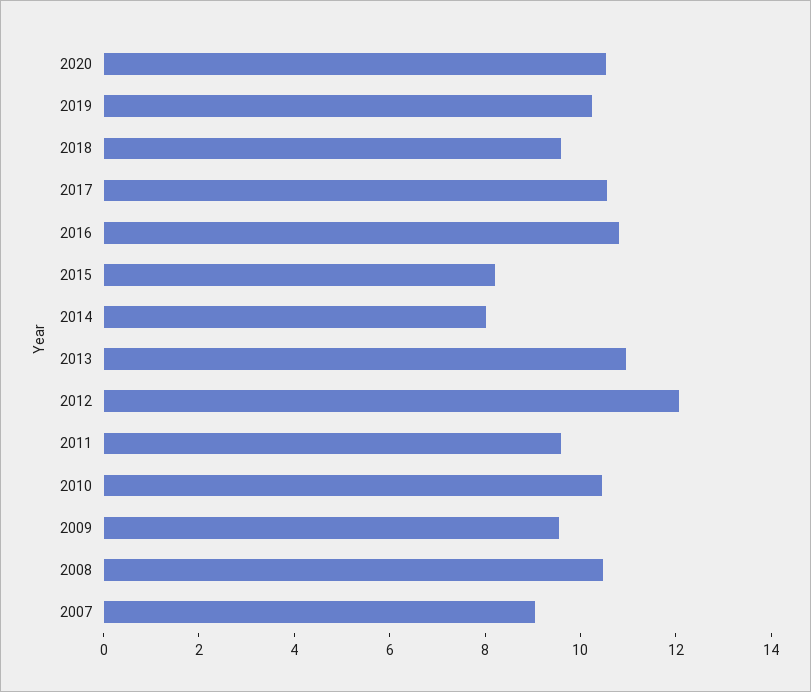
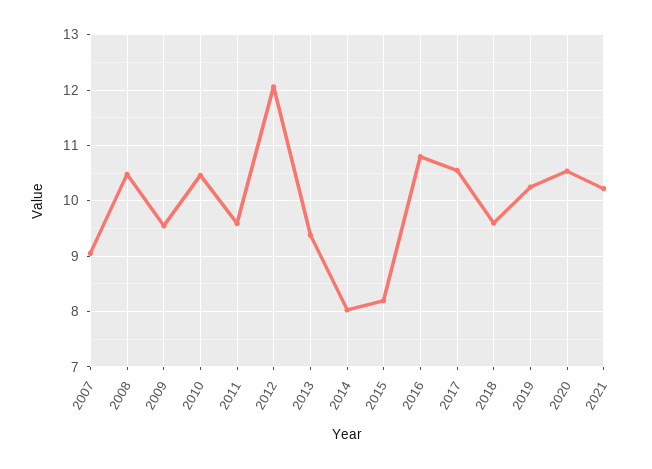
2013: 11 -> 9.4
2021: none -> 10.2

